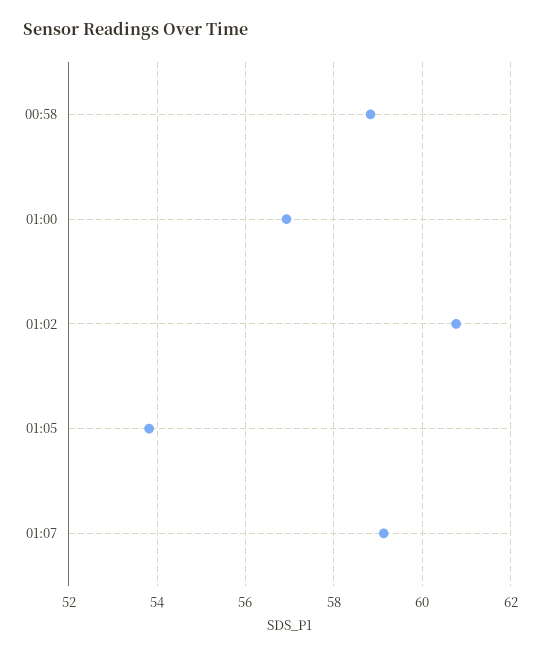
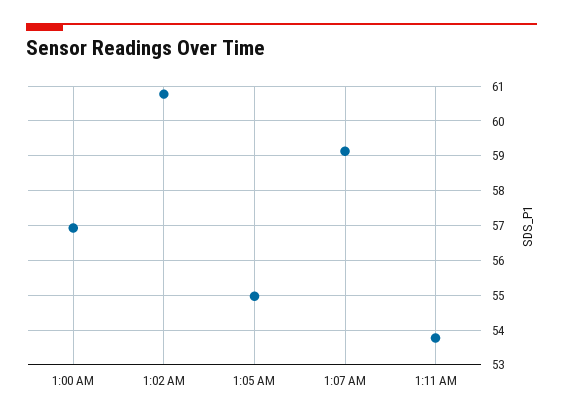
00:58: 58.8 -> none
01:05: 53.8 -> 55
1:11 AM: none -> 53.8

